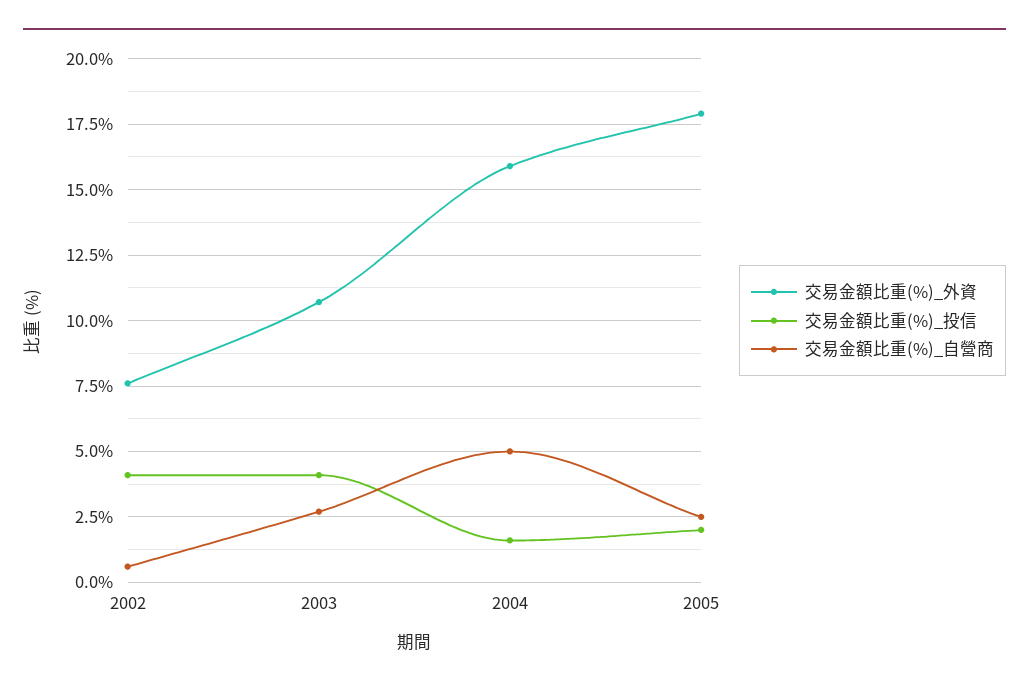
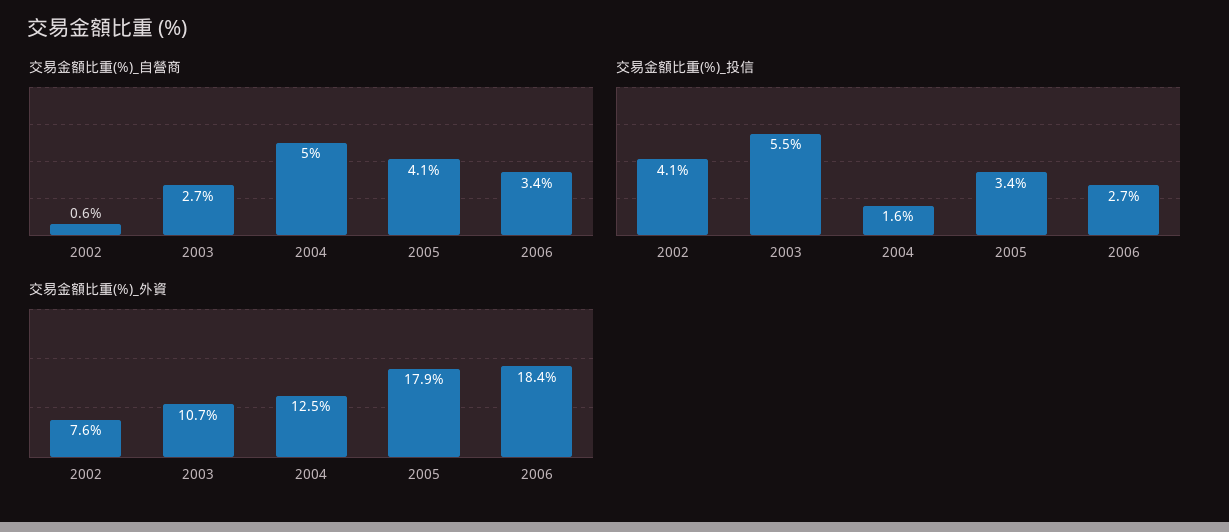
交易金額比重(%)_投信, 2003: 4 -> 5.5
交易金額比重(%)_外資, 2004: 16 -> 12.5
交易金額比重(%)_投信, 2005: 2 -> 3.4
交易金額比重(%)_自營商, 2005: 2.5 -> 4.1
交易金額比重(%)_自營商, 2006: none -> 3.4
交易金額比重(%)_投信, 2006: none -> 2.7
交易金額比重(%)_外資, 2006: none -> 18.4

